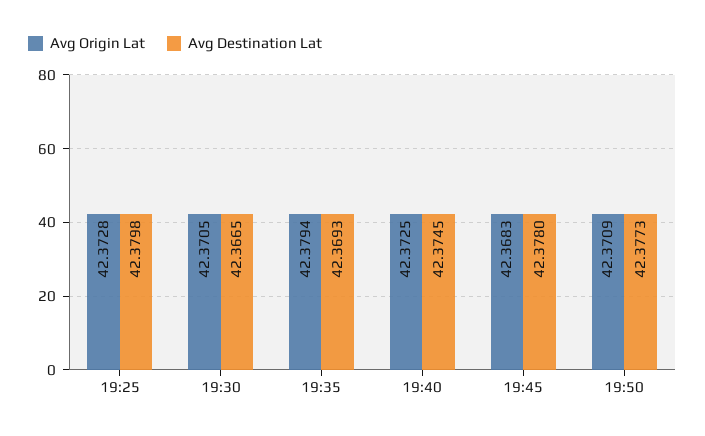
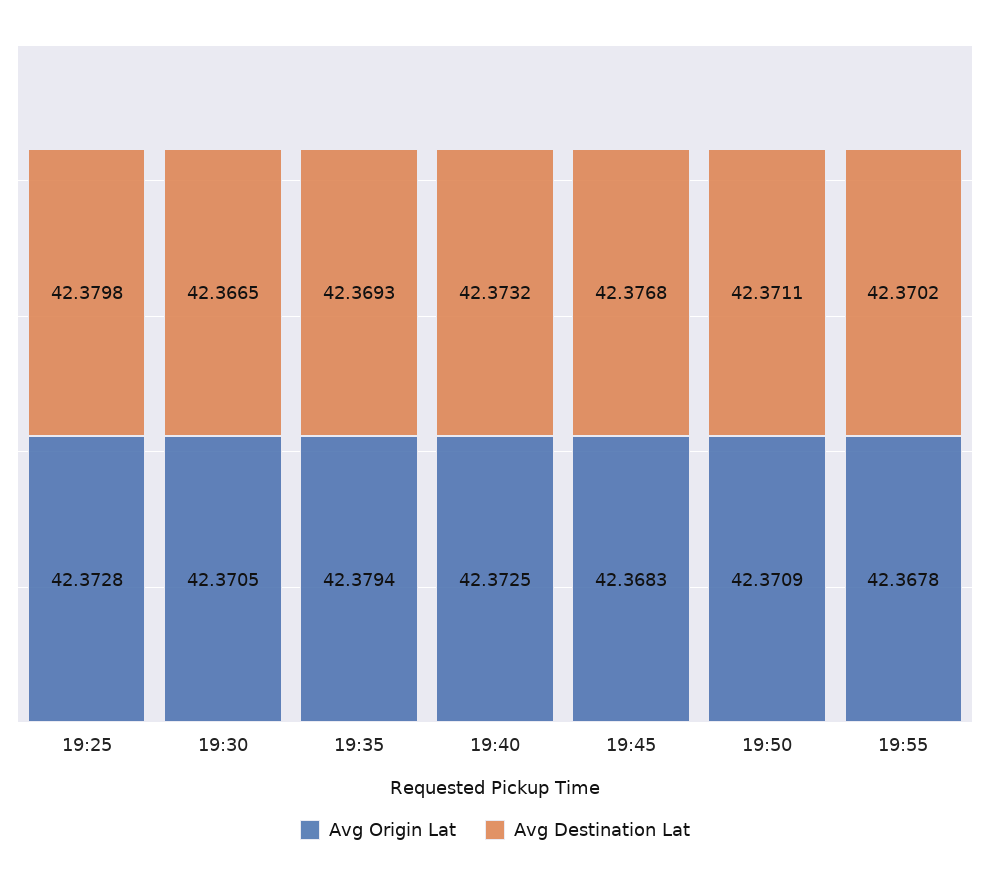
Avg Destination Lat, 19:40: 42.3745 -> 42.3732
Avg Destination Lat, 19:45: 42.378 -> 42.3768
Avg Destination Lat, 19:50: 42.3773 -> 42.3711
Avg Origin Lat, 19:55: none -> 42.3678
Avg Destination Lat, 19:55: none -> 42.3702

